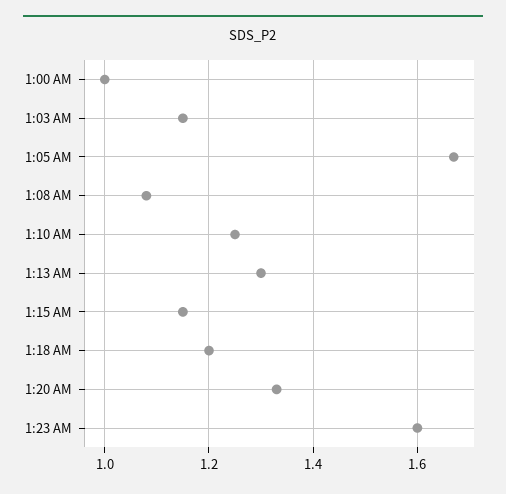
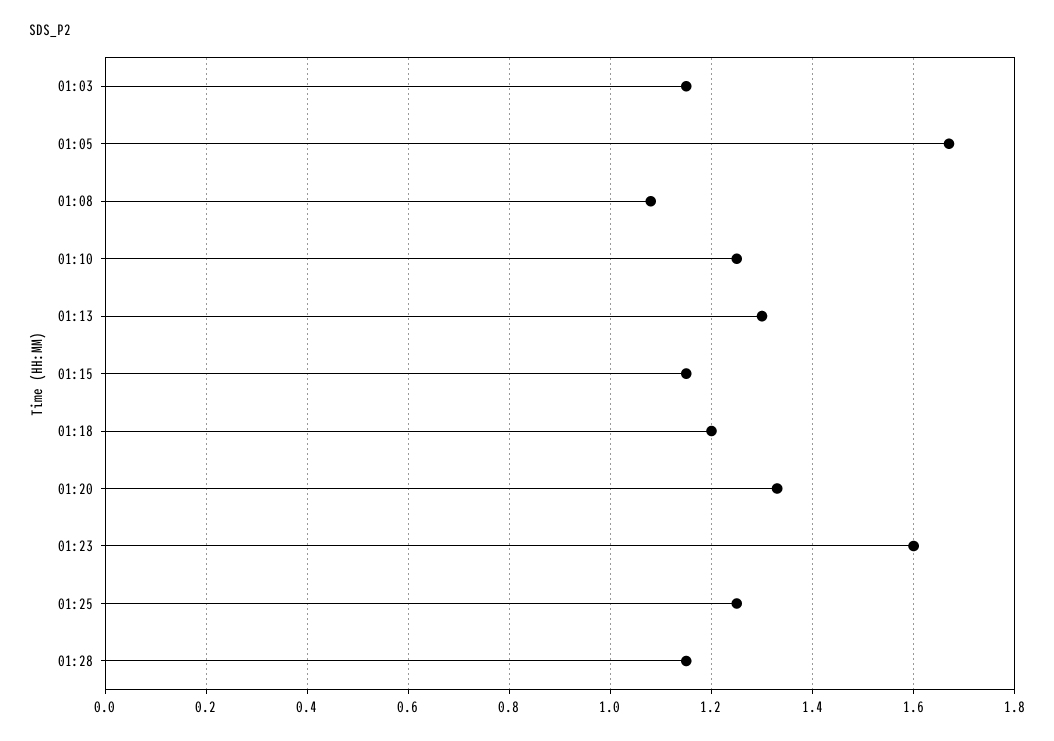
1:00 AM: 1 -> none
01:25: none -> 1.25
01:28: none -> 1.15

